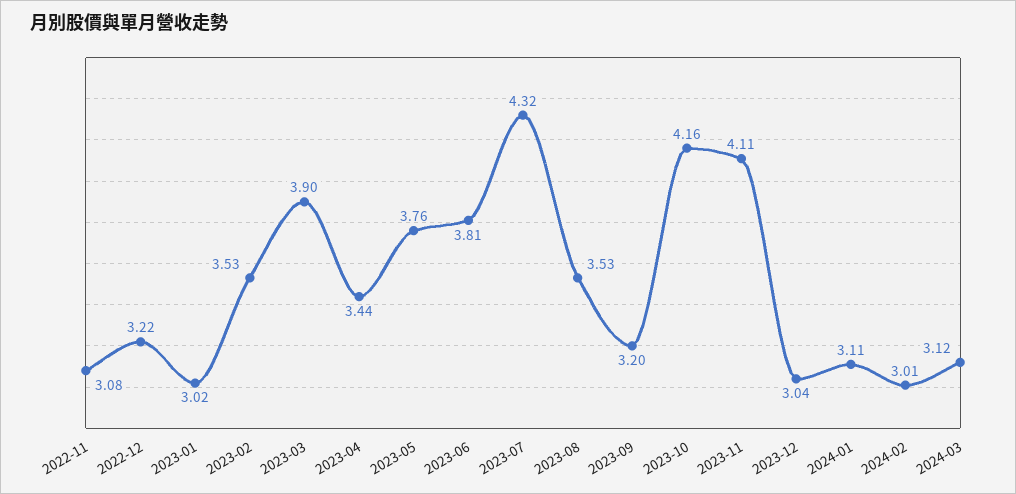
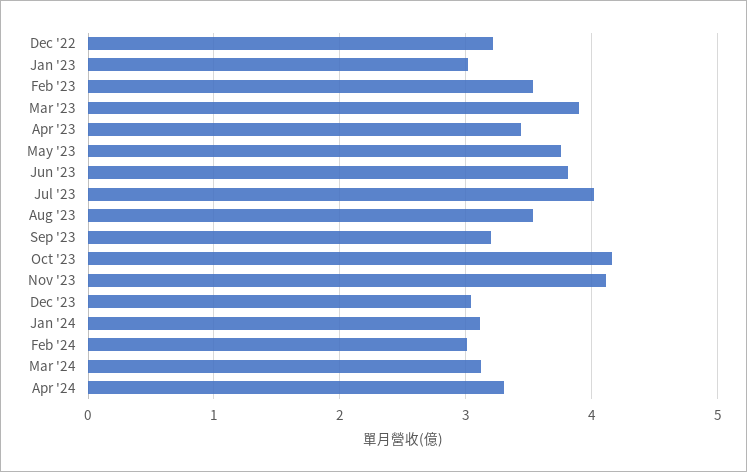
2022-11: 3.08 -> none
2023-07: 4.32 -> 4
Apr '24: none -> 3.3

